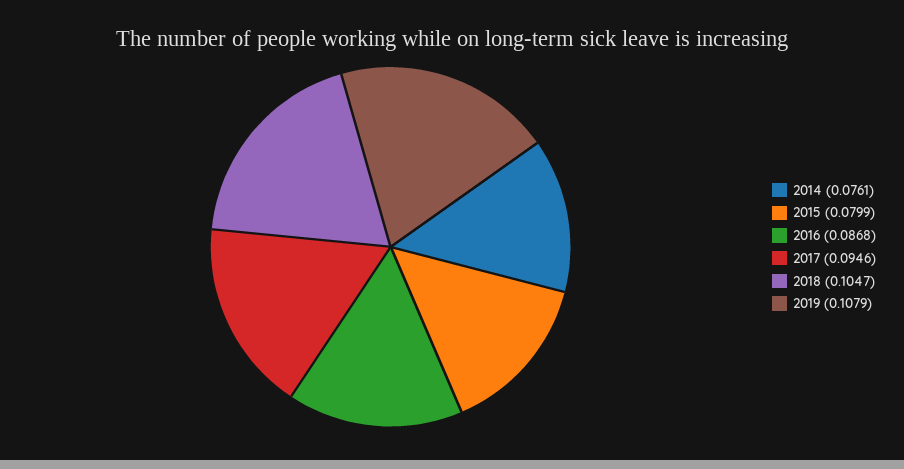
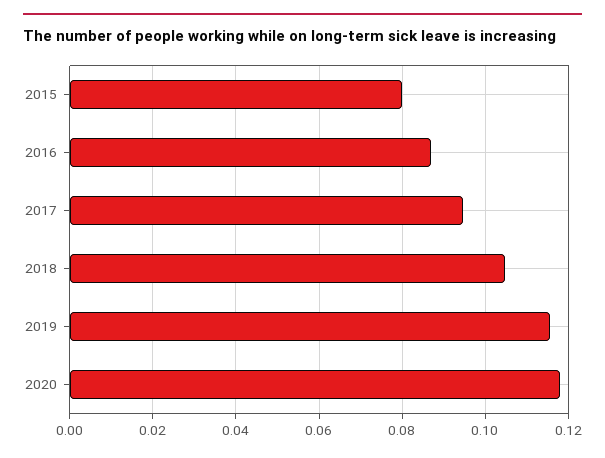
2014: 0.0761 -> none
2019: 0.1079 -> 0.116
2020: none -> 0.118

